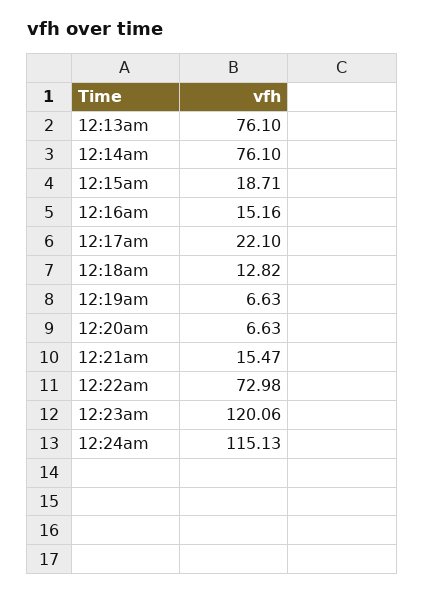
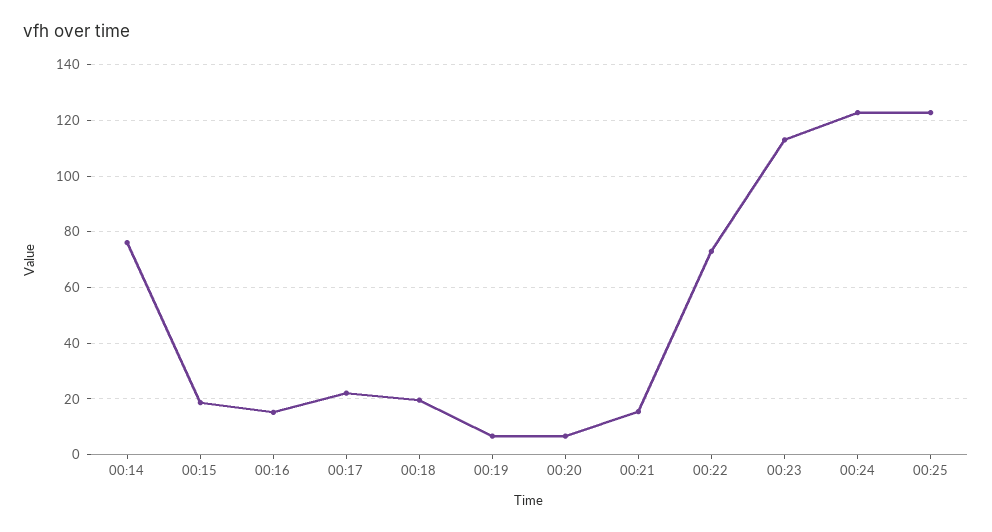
12:13am: 76.1 -> none
12:18am: 12.82 -> 20
12:23am: 120.06 -> 112.5
12:24am: 115.13 -> 122.5
00:25: none -> 122.5

